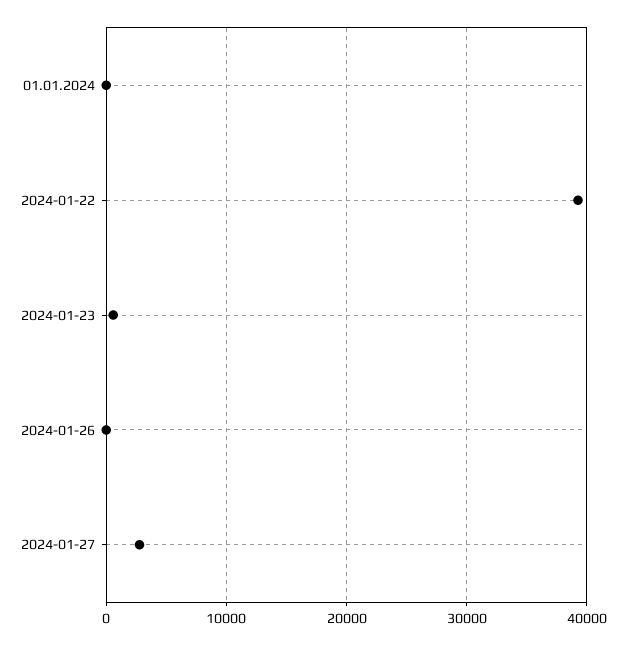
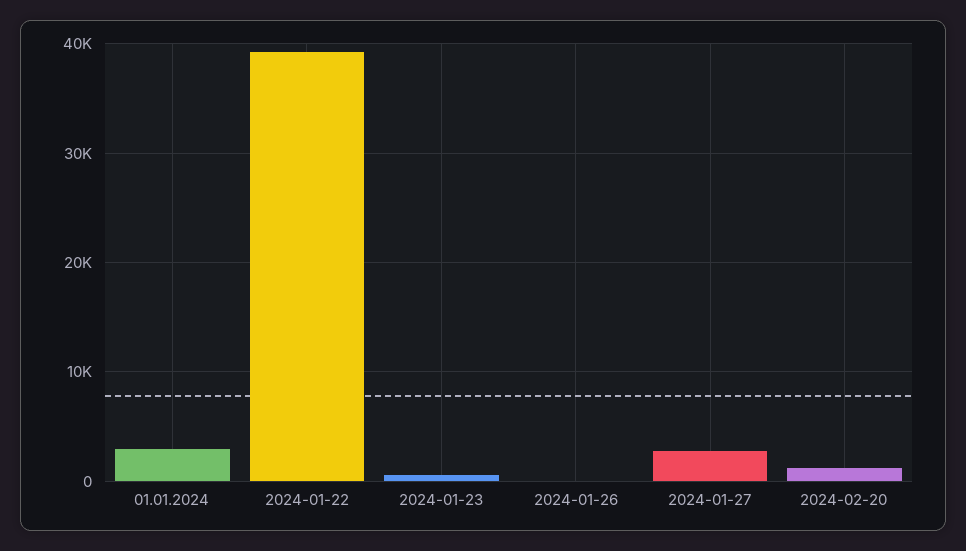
01.01.2024: 0 -> 3000
2024-02-20: none -> 1000

